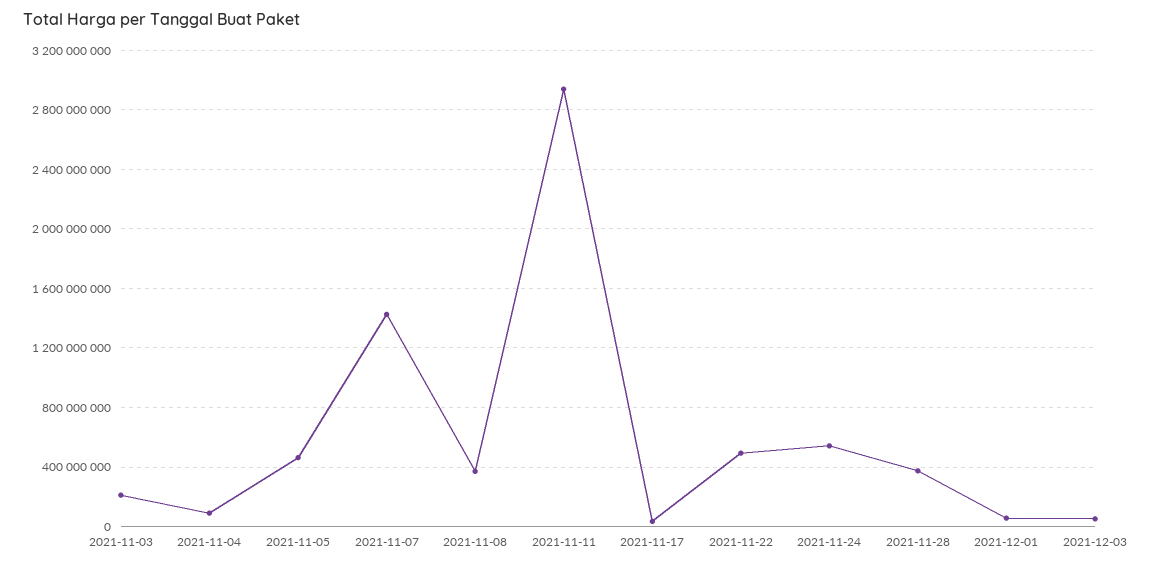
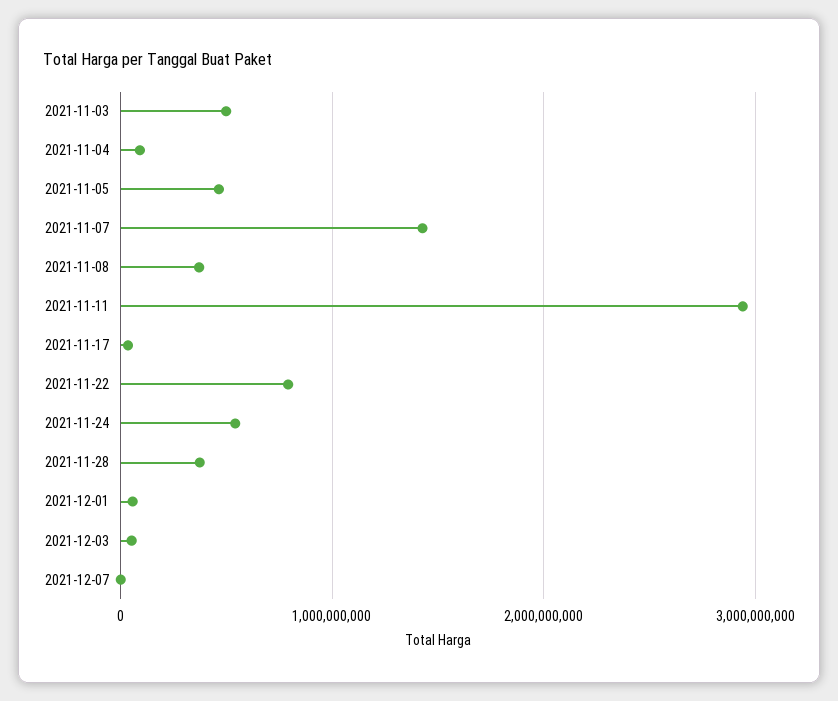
2021-11-03: 200000000 -> 500000000
2021-11-22: 500000000 -> 800000000
2021-12-07: none -> 0

